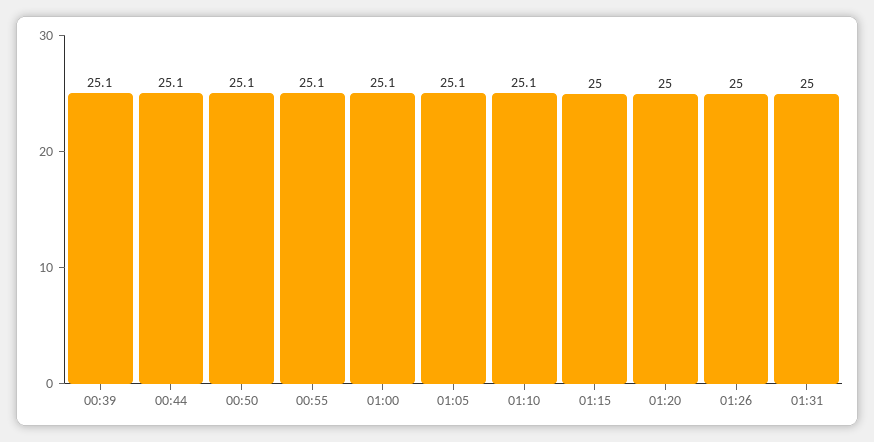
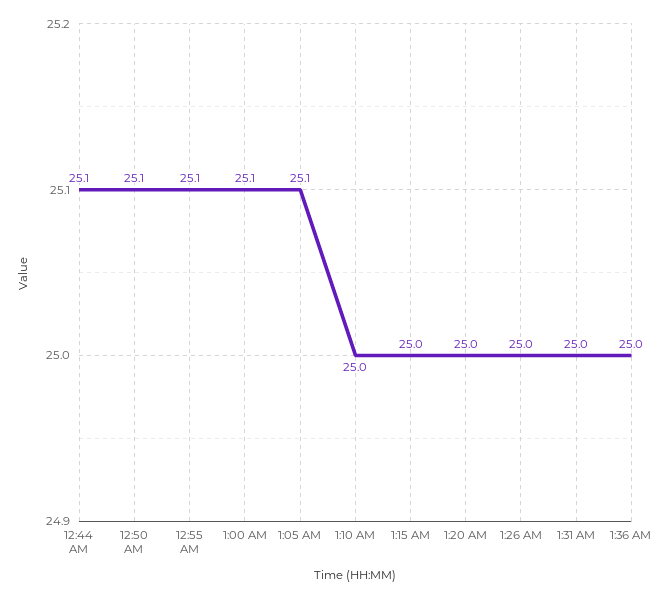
00:39: 25.1 -> none
01:10: 25.1 -> 25
1:36 AM: none -> 25

